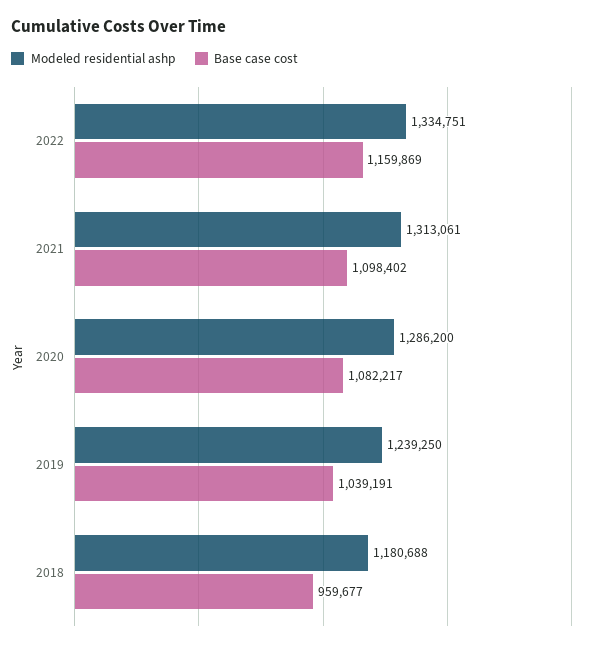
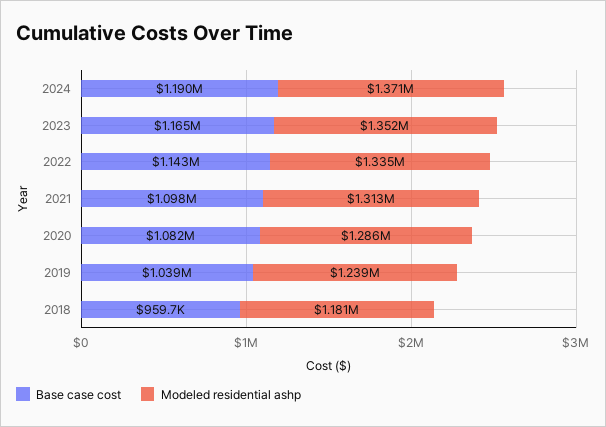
Base case cost, 2022: 1159869 -> 1143000
Base case cost, 2024: none -> 1190000
Modeled residential ashp, 2024: none -> 1371000
Base case cost, 2023: none -> 1165000
Modeled residential ashp, 2023: none -> 1352000

